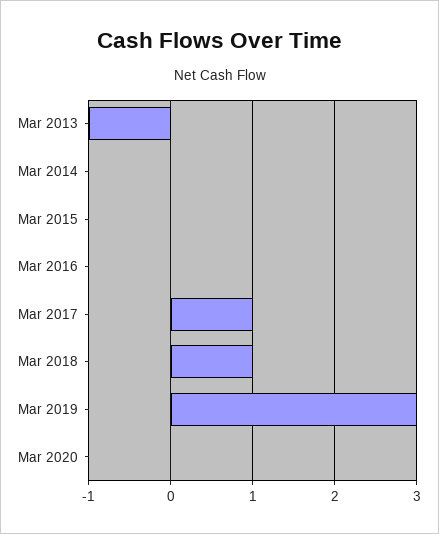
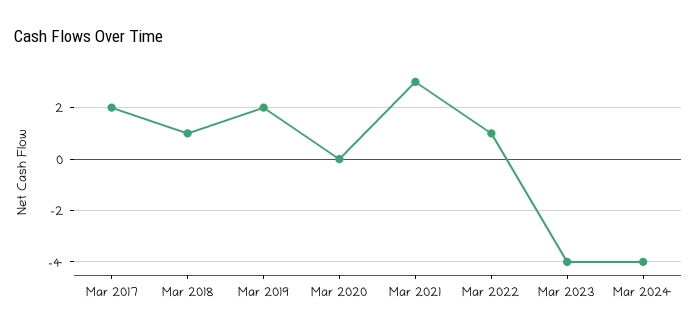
Mar 2013: -1 -> none
Mar 2014: 0 -> none
Mar 2015: 0 -> none
Mar 2016: 0 -> none
Mar 2017: 1 -> 2
Mar 2019: 3 -> 2
Mar 2021: none -> 3
Mar 2022: none -> 1
Mar 2023: none -> -4
Mar 2024: none -> -4

